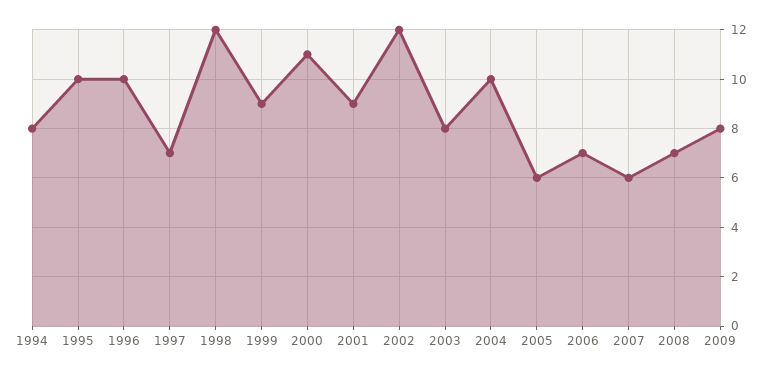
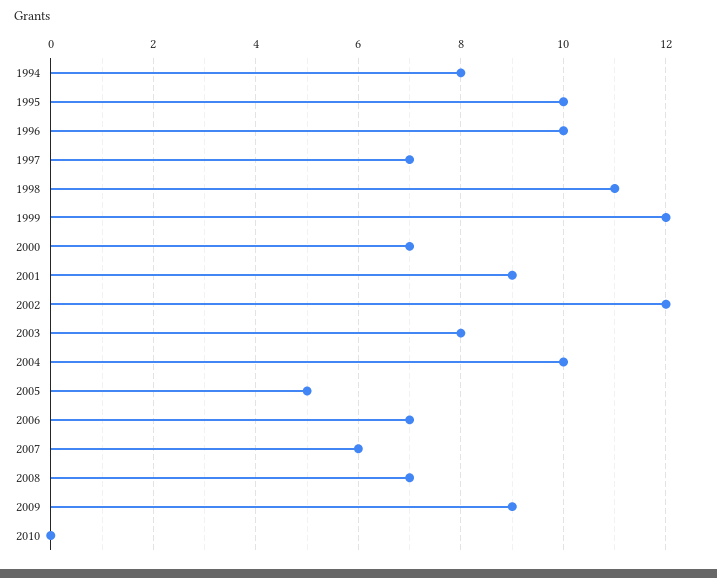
1998: 12 -> 11
1999: 9 -> 12
2000: 11 -> 7
2005: 6 -> 5
2009: 8 -> 9
2010: none -> 0

